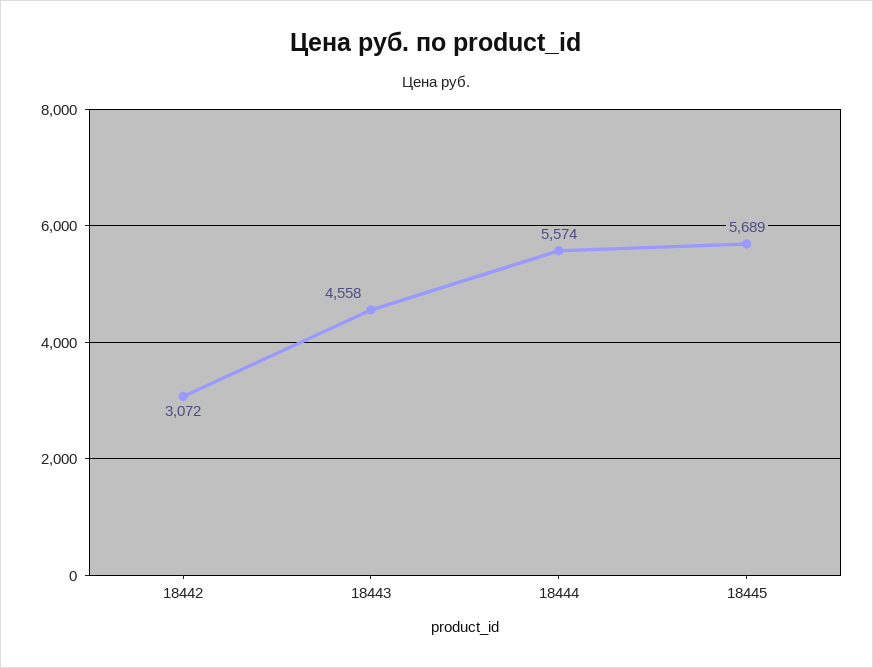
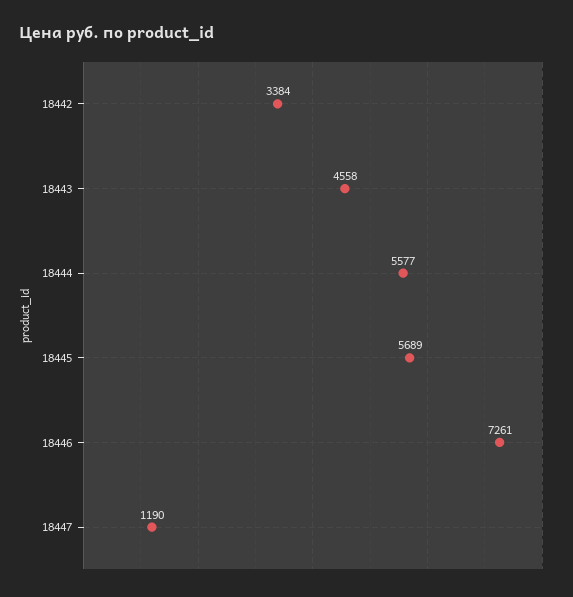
18442: 3072 -> 3384
18444: 5574 -> 5577
18446: none -> 7261
18447: none -> 1190

